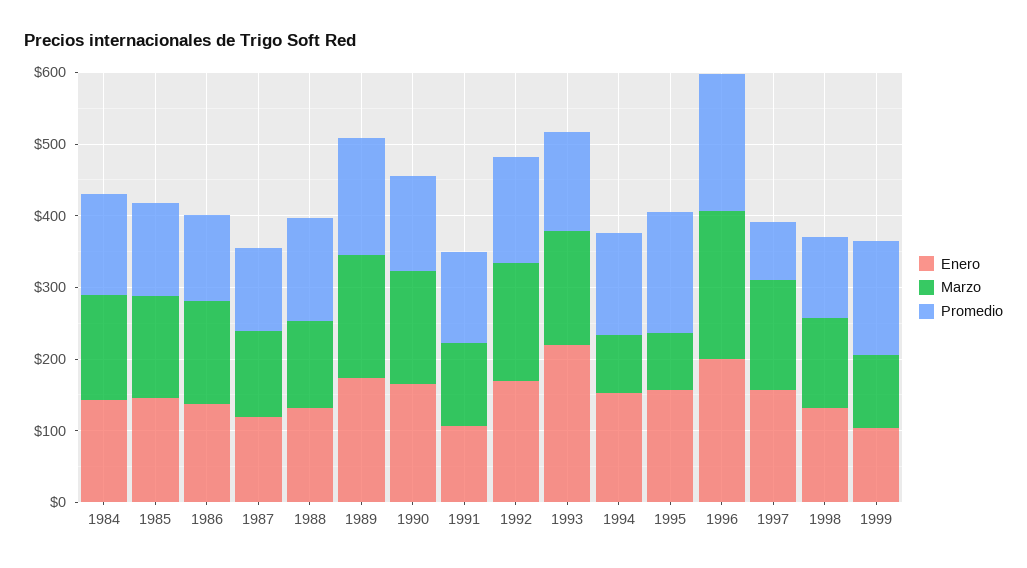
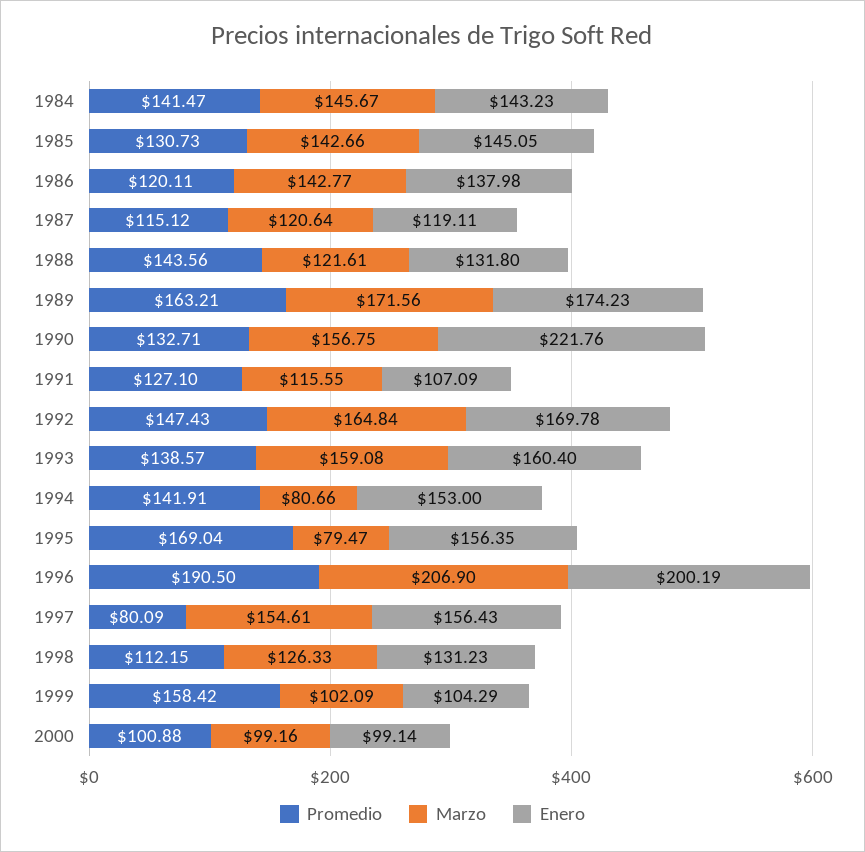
Enero, 1990: 160 -> 221.76
Enero, 1993: 220 -> 160.4
Promedio, 2000: none -> 100.88
Marzo, 2000: none -> 99.16
Enero, 2000: none -> 99.14

